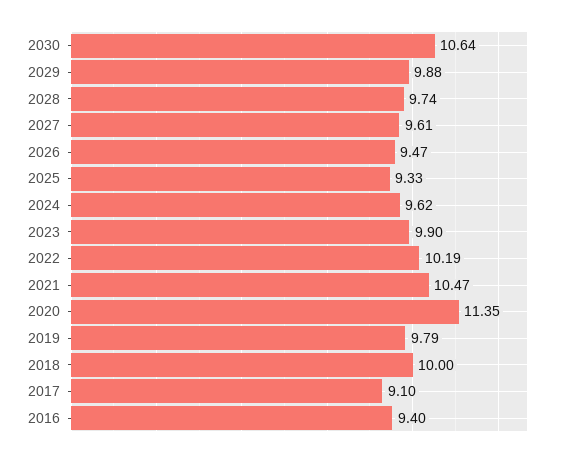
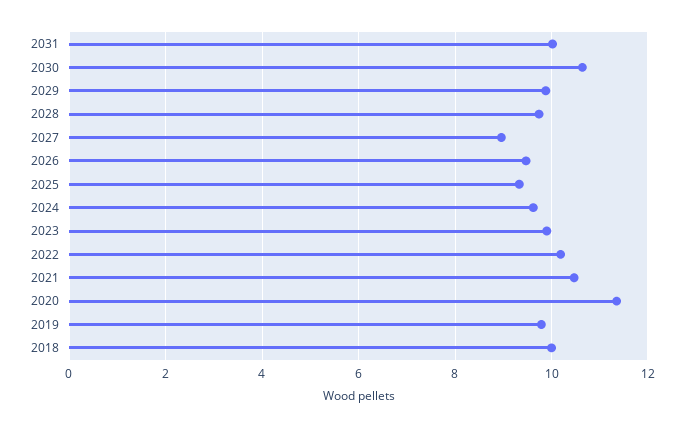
2027: 9.61 -> 9
2017: 9.1 -> none
2016: 9.4 -> none
2031: none -> 10

